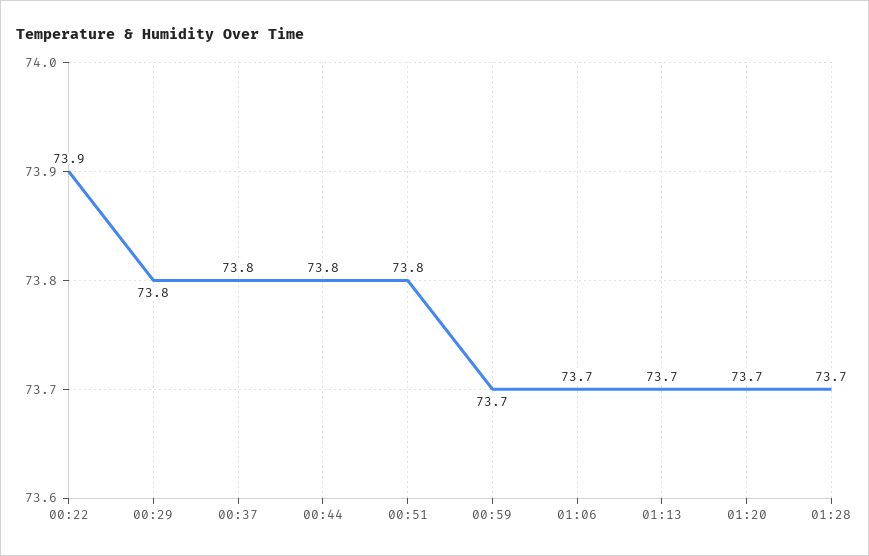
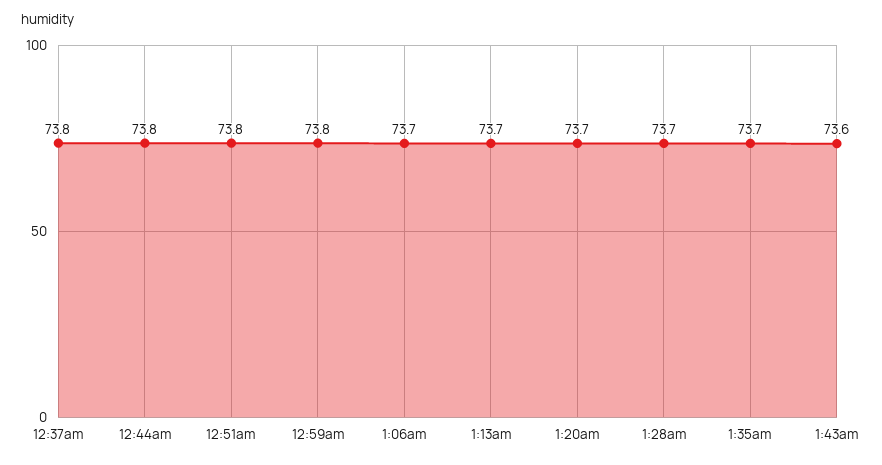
00:22: 73.9 -> none
00:29: 73.8 -> none
00:59: 73.7 -> 73.8
1:35am: none -> 73.7
1:43am: none -> 73.6

